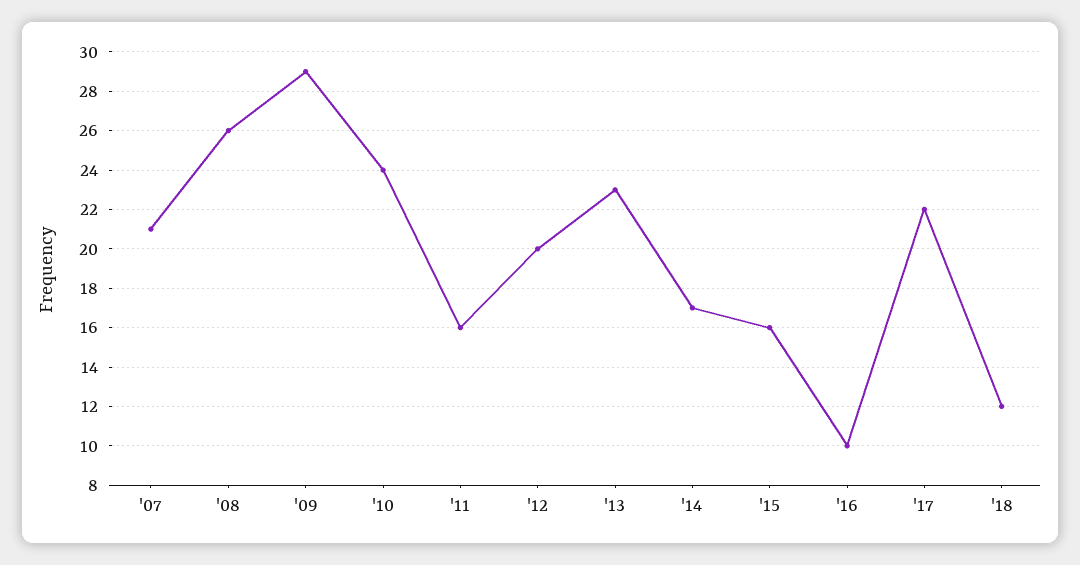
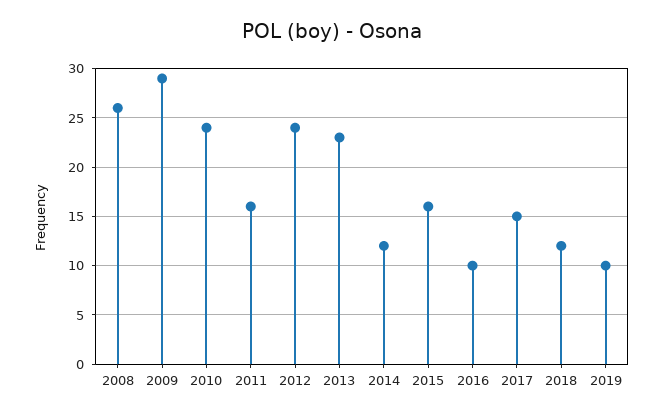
'07: 21 -> none
'12: 20 -> 24
'14: 17 -> 12
'17: 22 -> 15
2019: none -> 10

